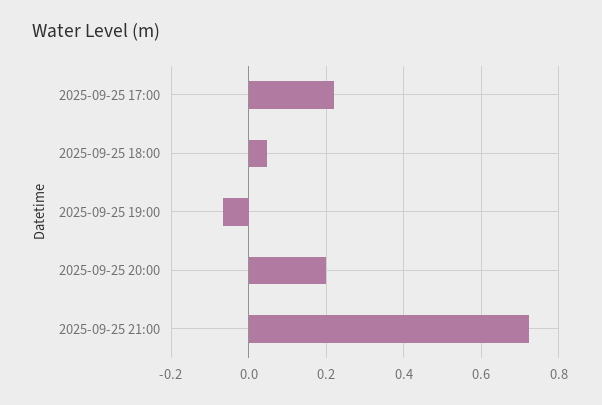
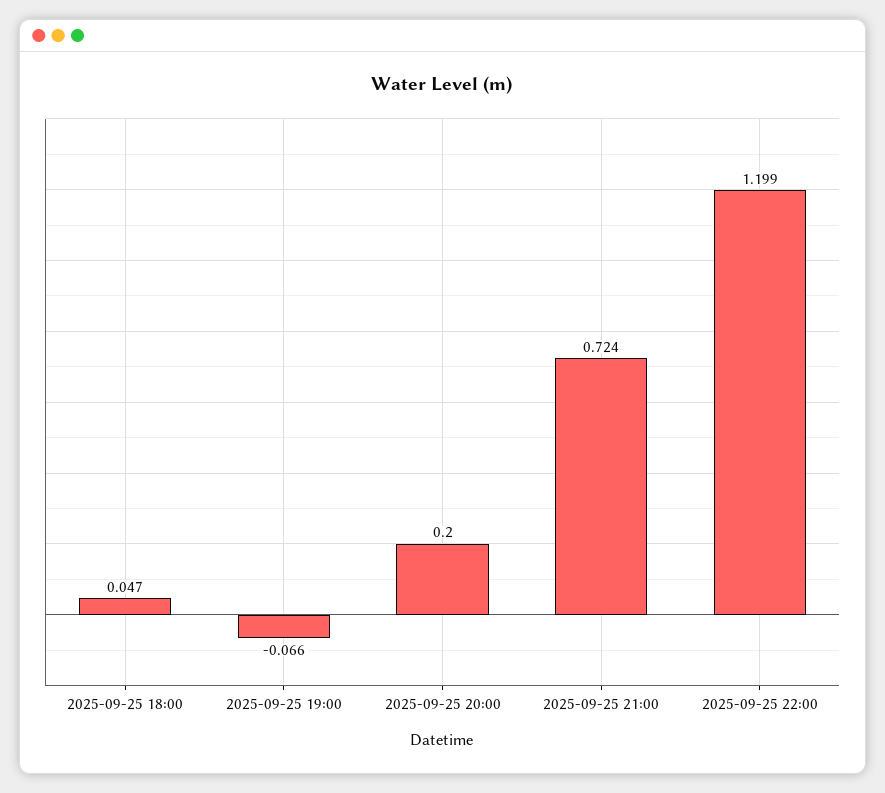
2025-09-25 17:00: 0.22 -> none
2025-09-25 22:00: none -> 1.199

